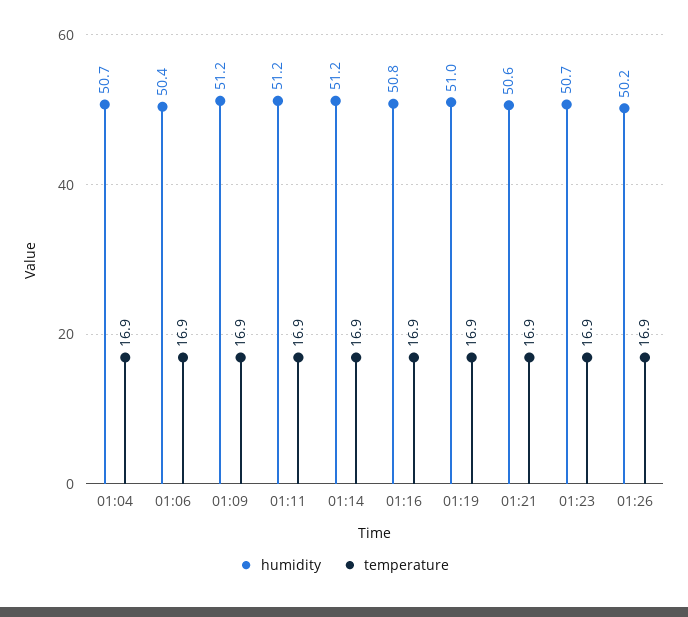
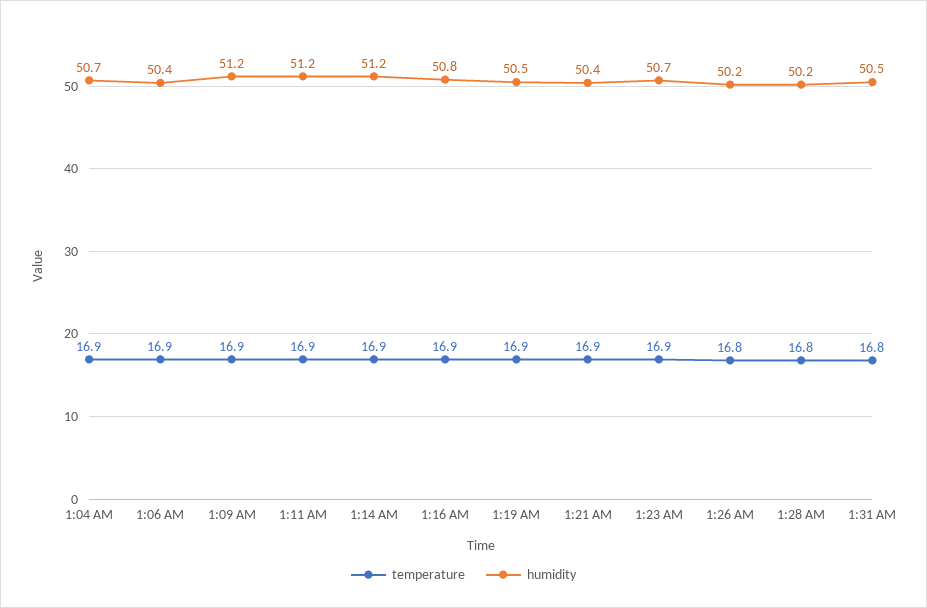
humidity, 01:19: 51 -> 50.5
humidity, 01:21: 50.6 -> 50.4
temperature, 01:26: 16.9 -> 16.8
temperature, 1:28 AM: none -> 16.8
humidity, 1:28 AM: none -> 50.2
temperature, 1:31 AM: none -> 16.8
humidity, 1:31 AM: none -> 50.5

